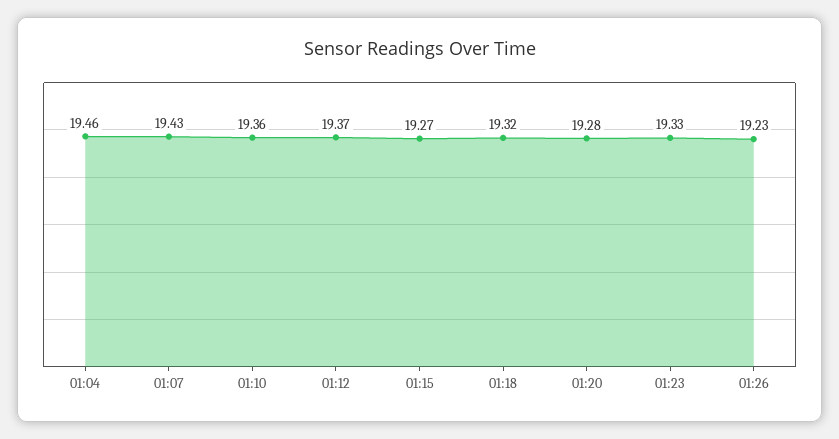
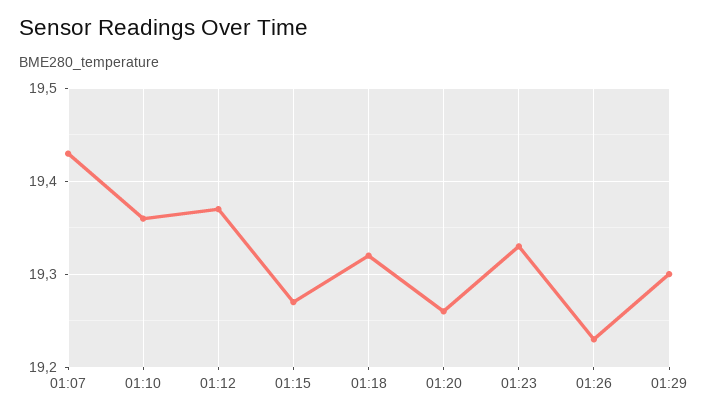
01:04: 19.46 -> none
01:20: 19.28 -> 19.26
01:29: none -> 19.3

